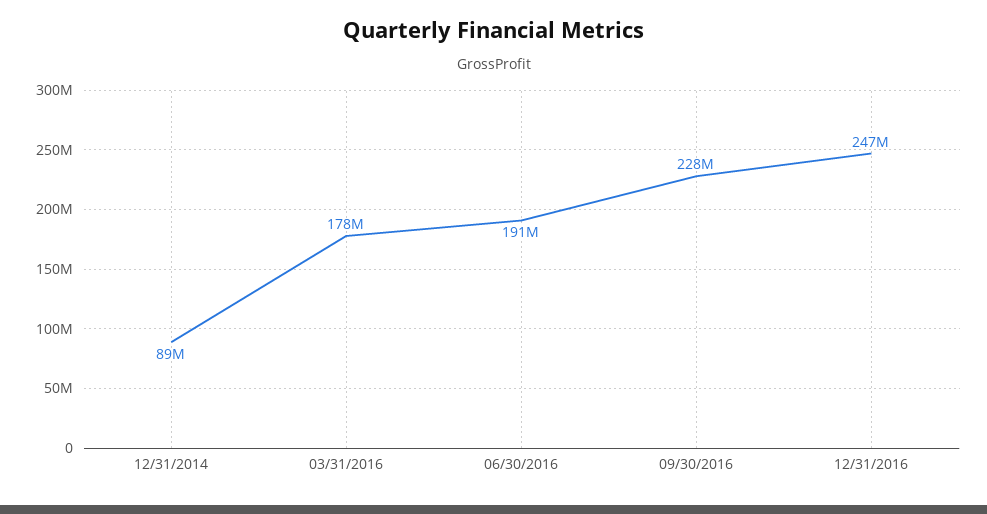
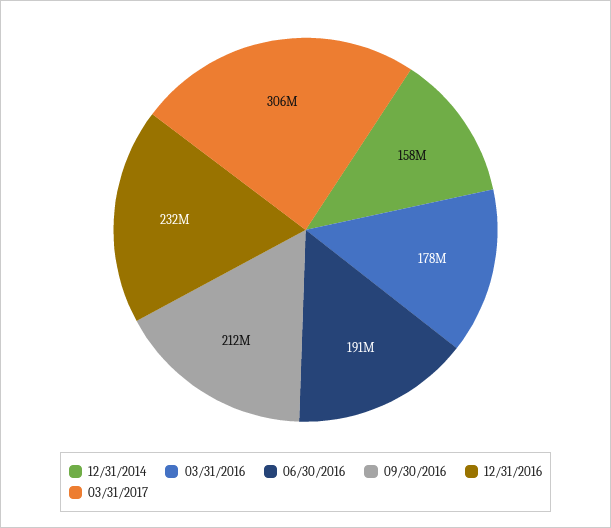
12/31/2014: 89000000 -> 158000000
09/30/2016: 228000000 -> 212000000
12/31/2016: 247000000 -> 232000000
03/31/2017: none -> 306000000

